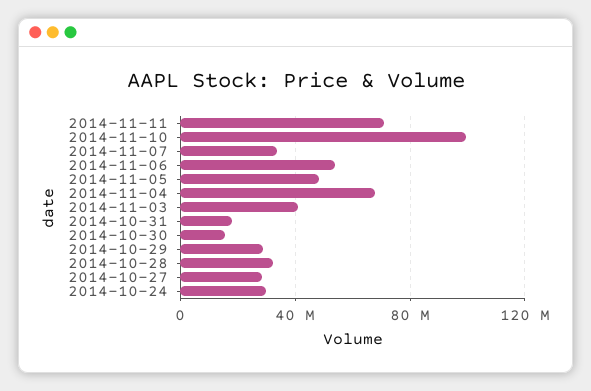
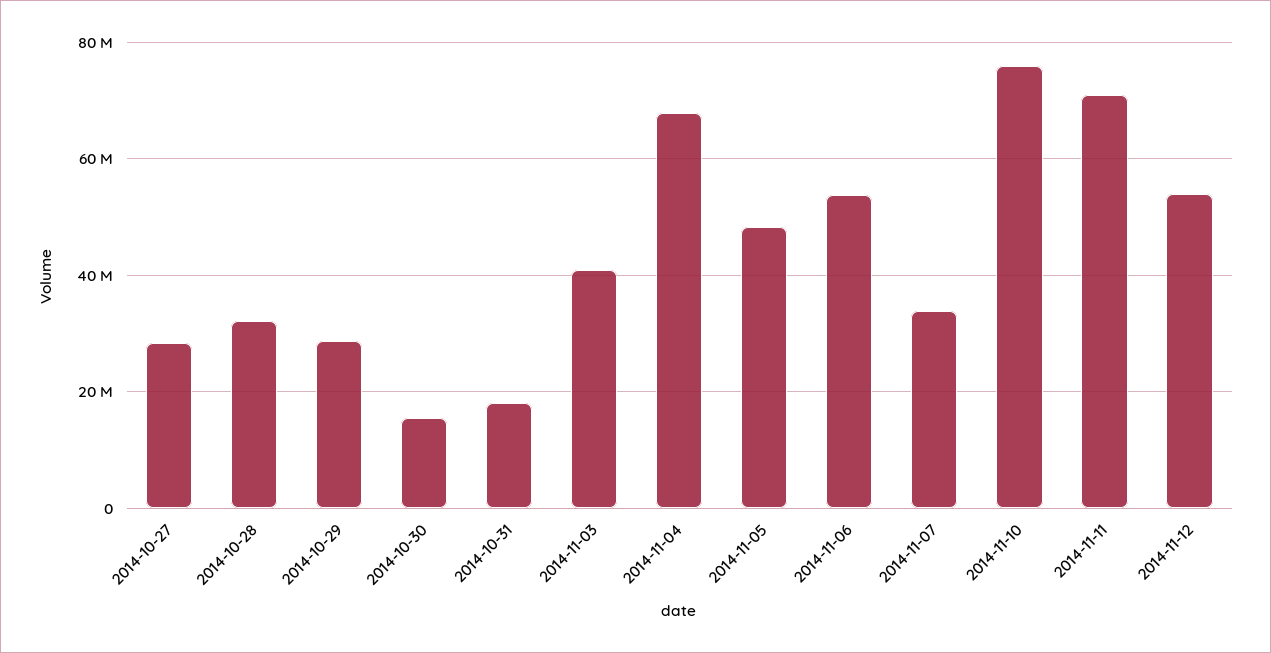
2014-11-10: 100000000 -> 76000000
2014-10-24: 30000000 -> none
2014-11-12: none -> 54000000

